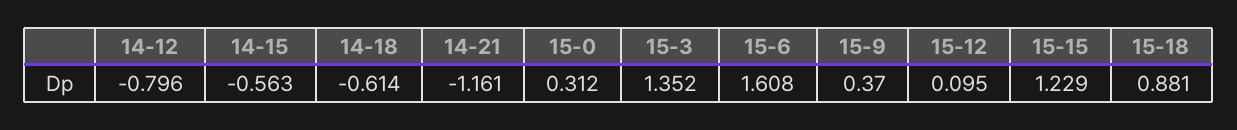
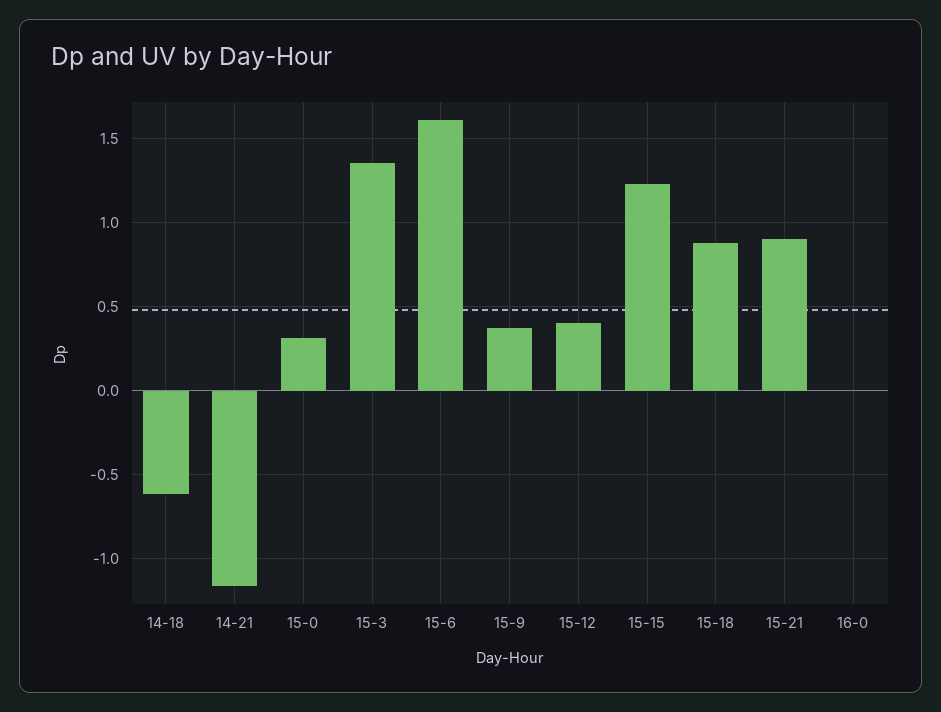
14-12: -0.796 -> none
14-15: -0.563 -> none
15-12: 0.095 -> 0.4
15-21: none -> 0.9
16-0: none -> 0

